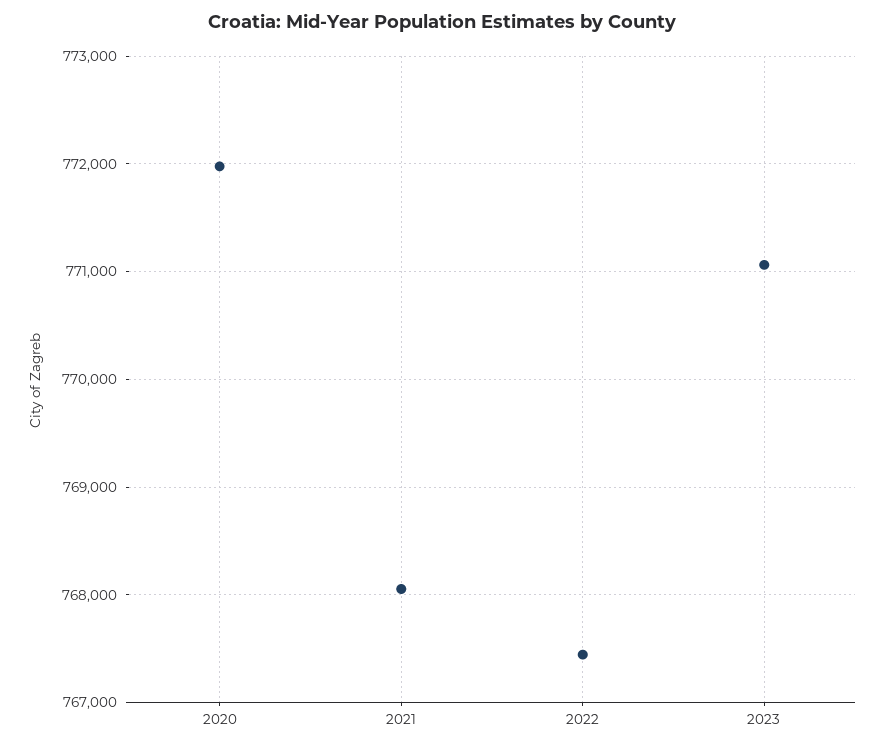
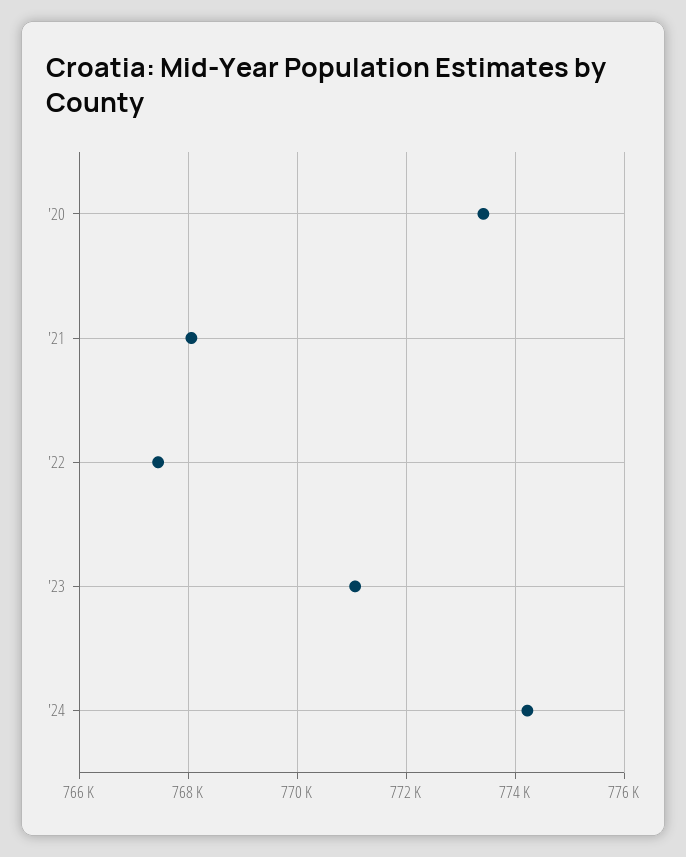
2020: 772000 -> 773400
'24: none -> 774200

